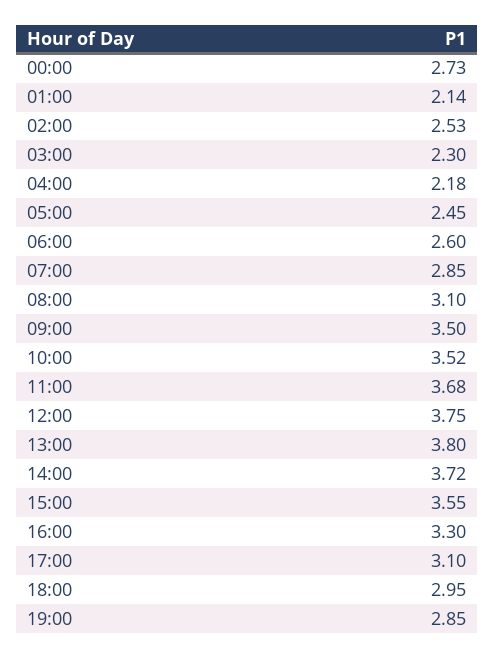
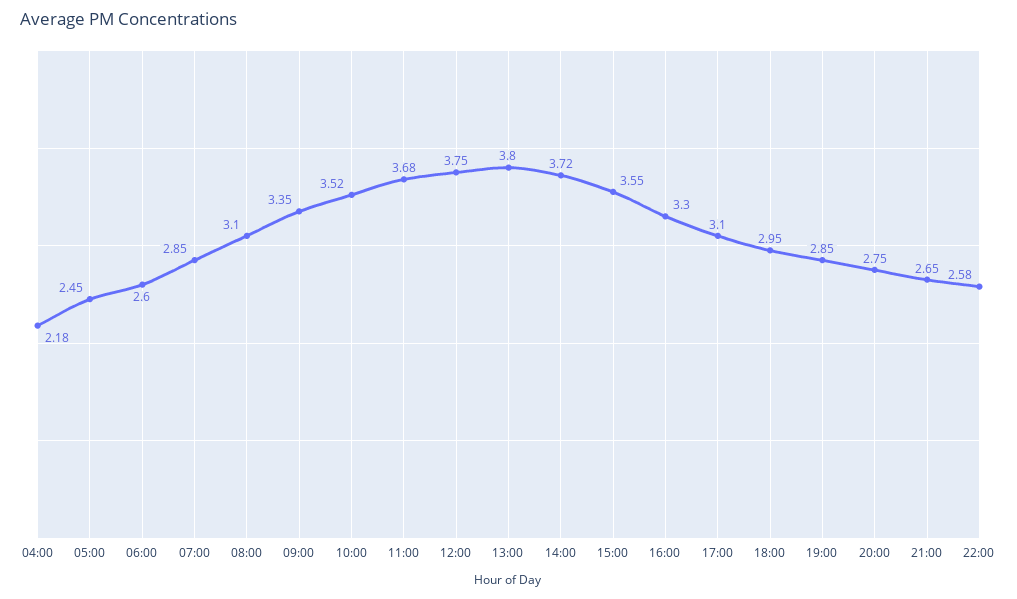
00:00: 2.73 -> none
01:00: 2.14 -> none
02:00: 2.53 -> none
03:00: 2.3 -> none
09:00: 3.5 -> 3.35
20:00: none -> 2.75
21:00: none -> 2.65
22:00: none -> 2.58

